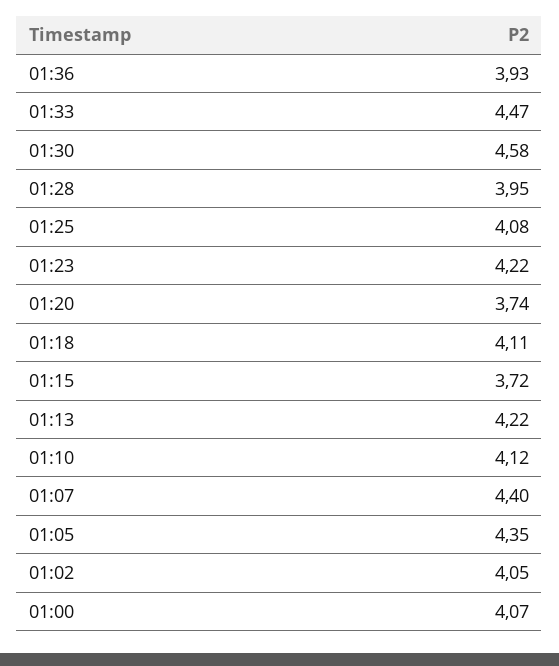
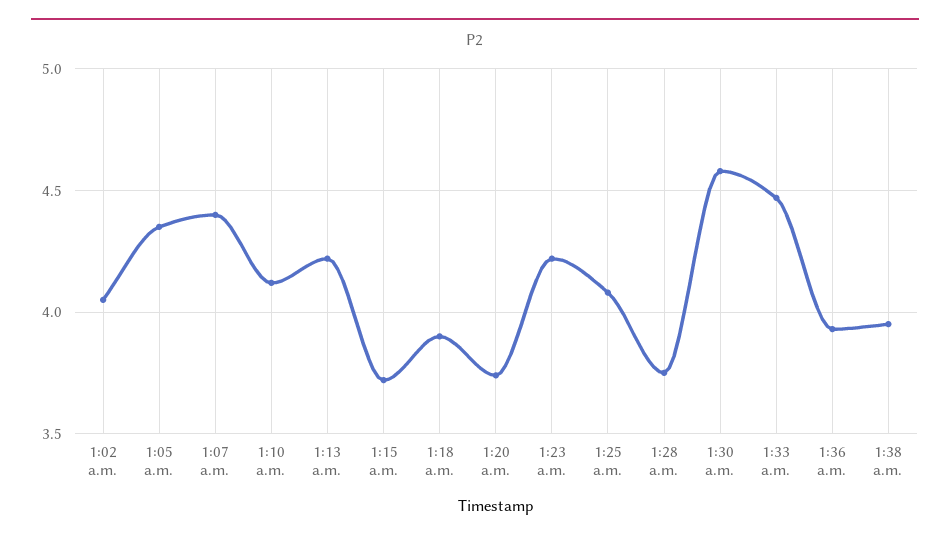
01:28: 3.95 -> 3.75
01:18: 4.11 -> 3.9
01:00: 4.07 -> none
1:38 a.m.: none -> 3.95

